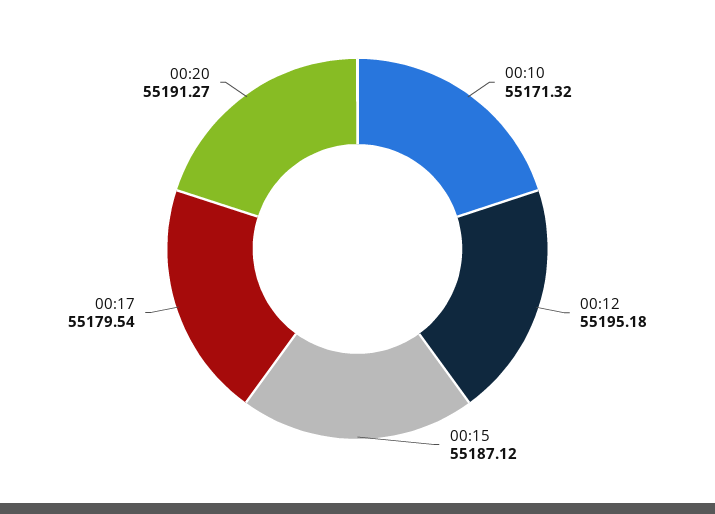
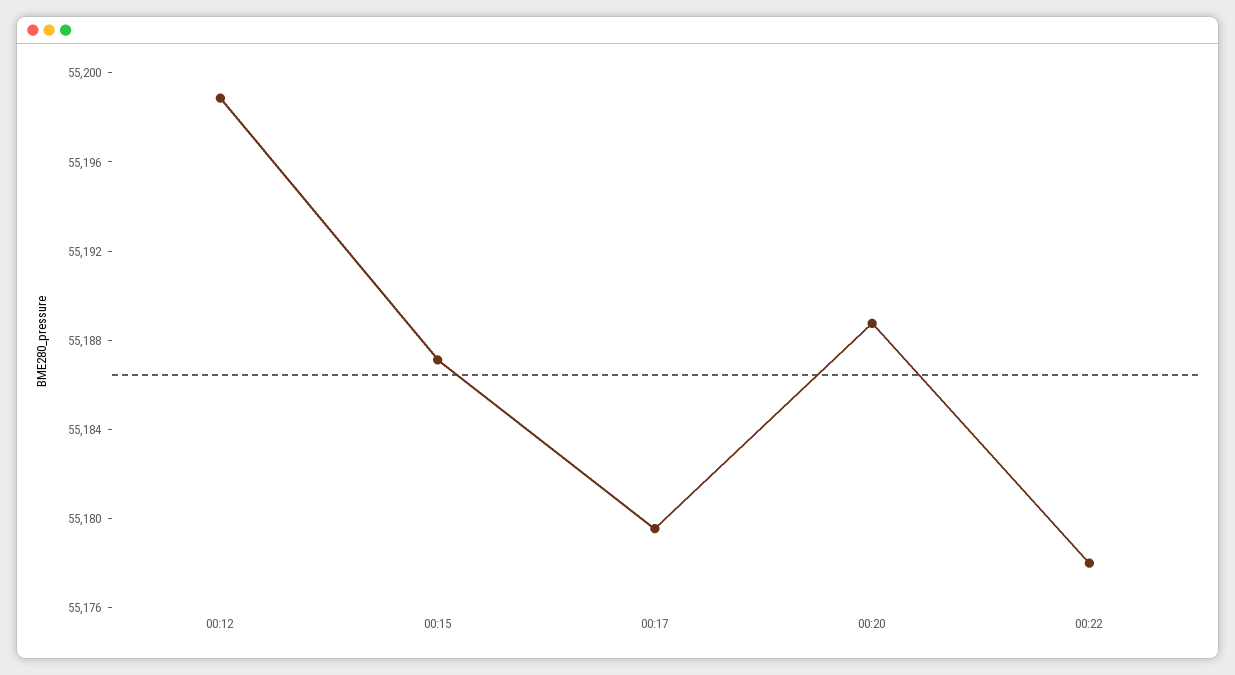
00:10: 55171.32 -> none
00:12: 55195.18 -> 55199
00:20: 55191.27 -> 55189
00:22: none -> 55178

